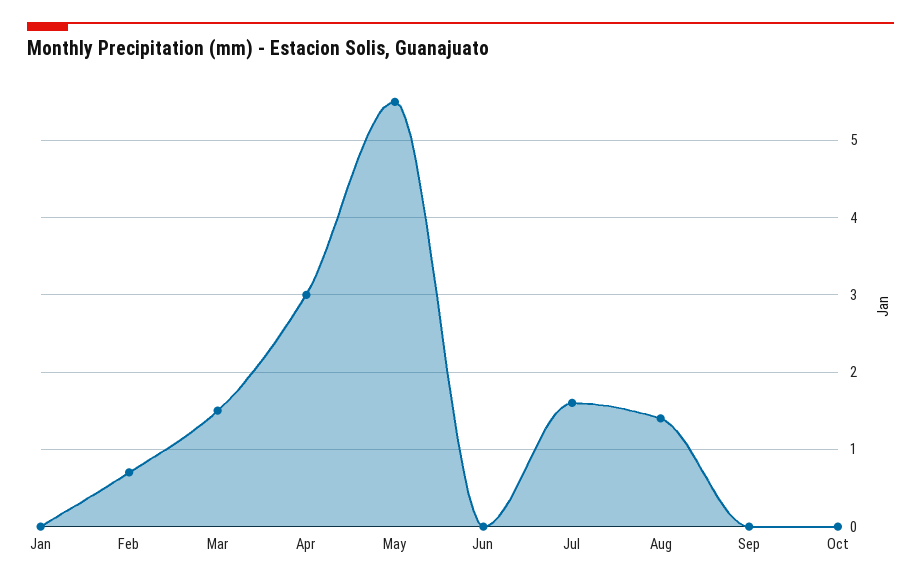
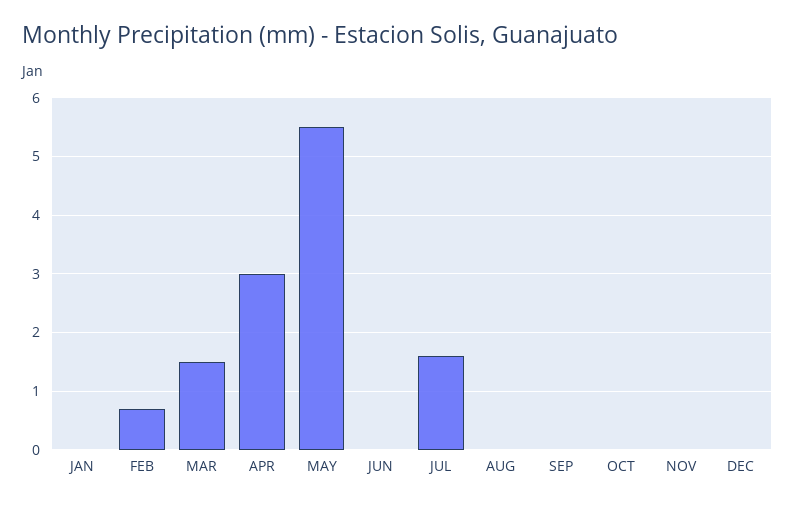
Aug: 1.4 -> 0
NOV: none -> 0
DEC: none -> 0

